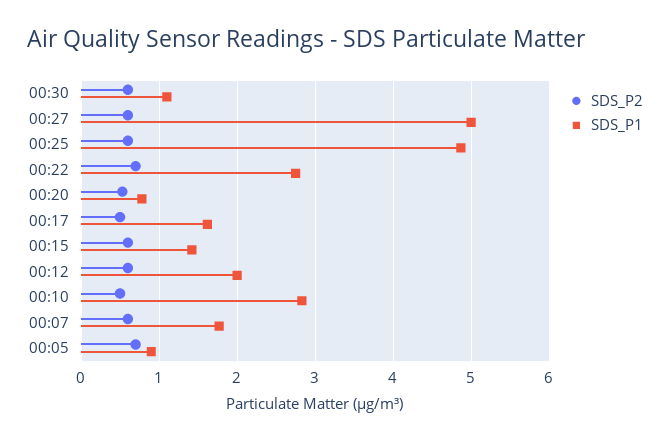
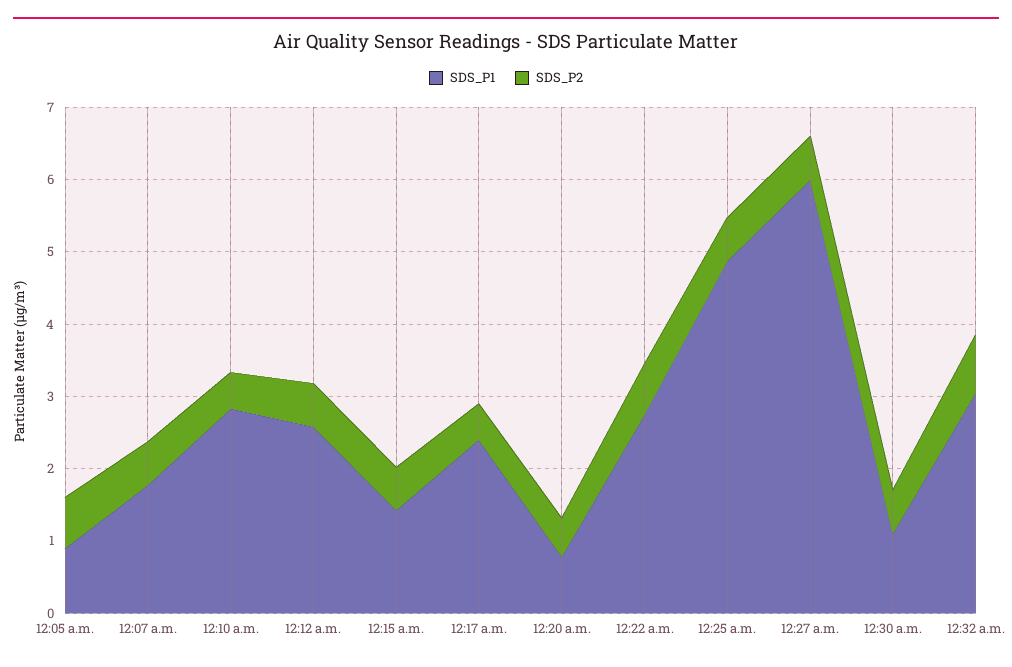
SDS_P1, 00:27: 5 -> 6
SDS_P1, 00:17: 1.6 -> 2.4
SDS_P1, 00:12: 2 -> 2.6
SDS_P1, 12:32 a.m.: none -> 3
SDS_P2, 12:32 a.m.: none -> 0.8

